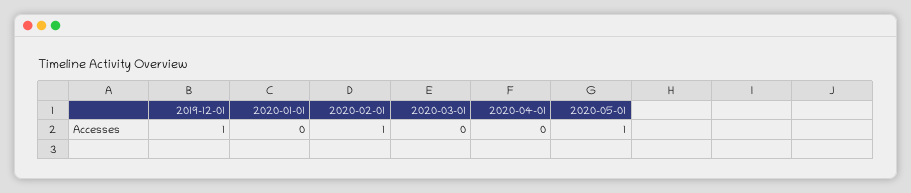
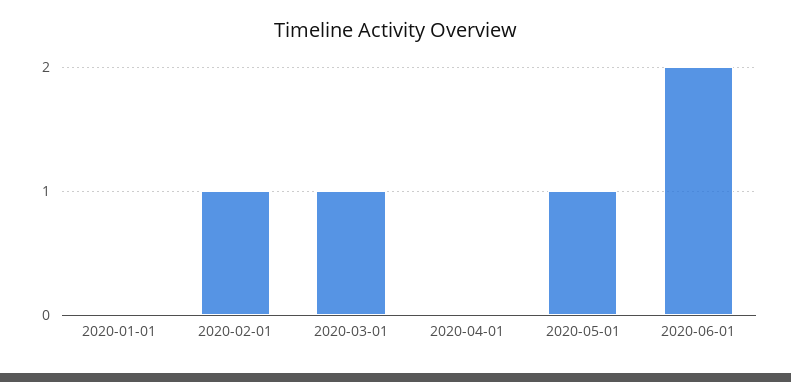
2019-12-01: 1 -> none
2020-03-01: 0 -> 1
2020-06-01: none -> 2

